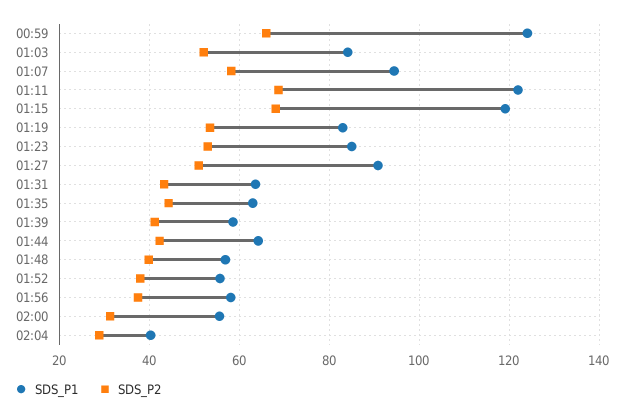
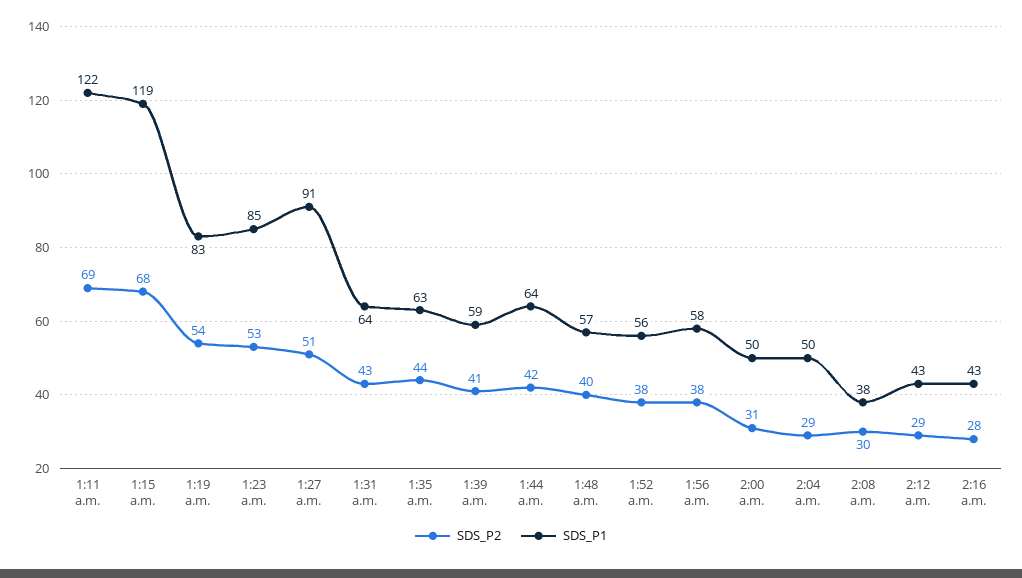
SDS_P1, 00:59: 124 -> none
SDS_P2, 00:59: 66 -> none
SDS_P1, 01:03: 84 -> none
SDS_P2, 01:03: 52 -> none
SDS_P1, 01:07: 94 -> none
SDS_P2, 01:07: 58 -> none
SDS_P1, 02:00: 56 -> 50
SDS_P1, 02:04: 40 -> 50
SDS_P2, 2:08 a.m.: none -> 30
SDS_P1, 2:08 a.m.: none -> 38
SDS_P2, 2:12 a.m.: none -> 29
SDS_P1, 2:12 a.m.: none -> 43
SDS_P2, 2:16 a.m.: none -> 28
SDS_P1, 2:16 a.m.: none -> 43

